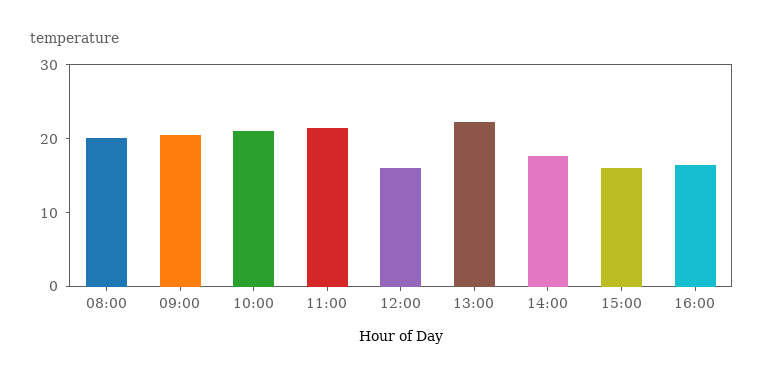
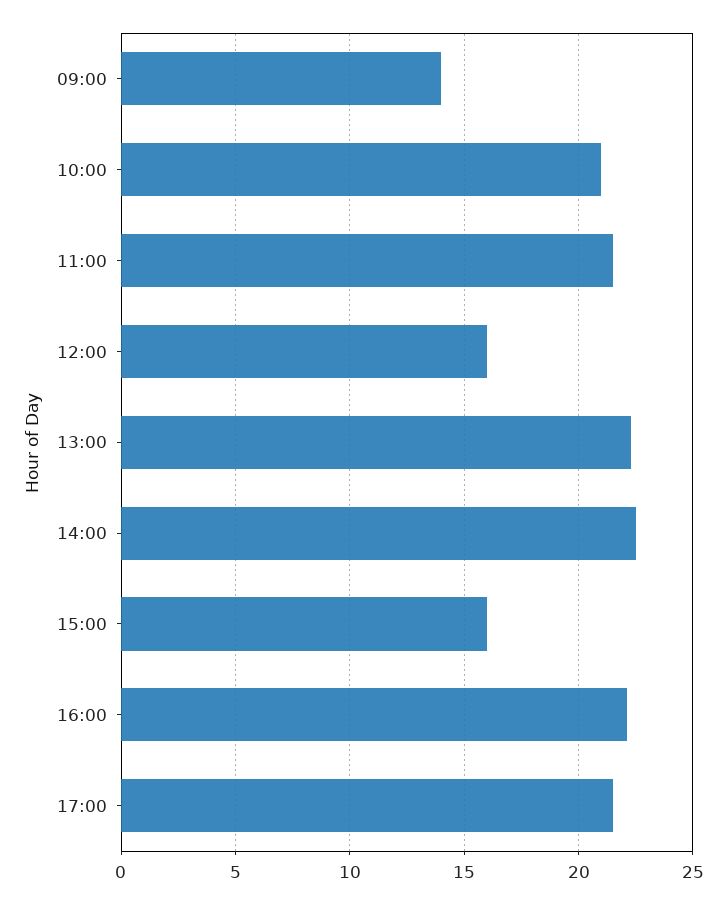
08:00: 20 -> none
09:00: 20 -> 14
14:00: 18 -> 22.5
16:00: 16 -> 22
17:00: none -> 21.5

